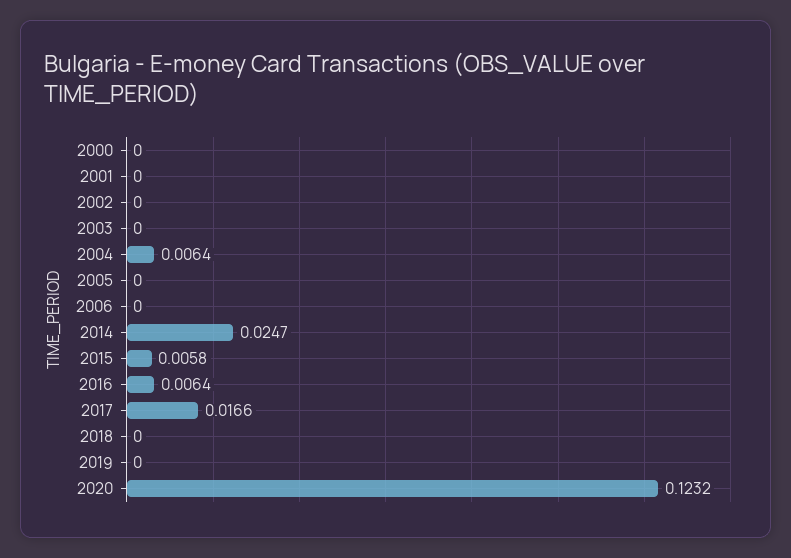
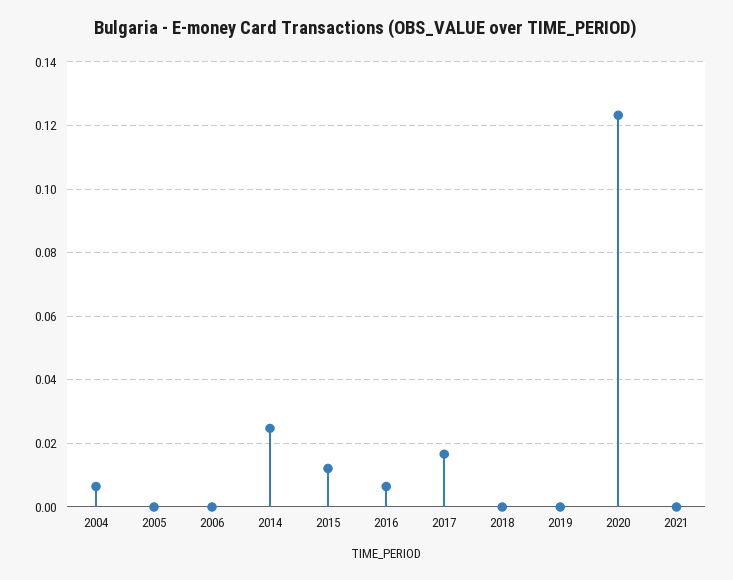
2000: 0 -> none
2001: 0 -> none
2002: 0 -> none
2003: 0 -> none
2015: 0.0058 -> 0.012
2021: none -> 0

